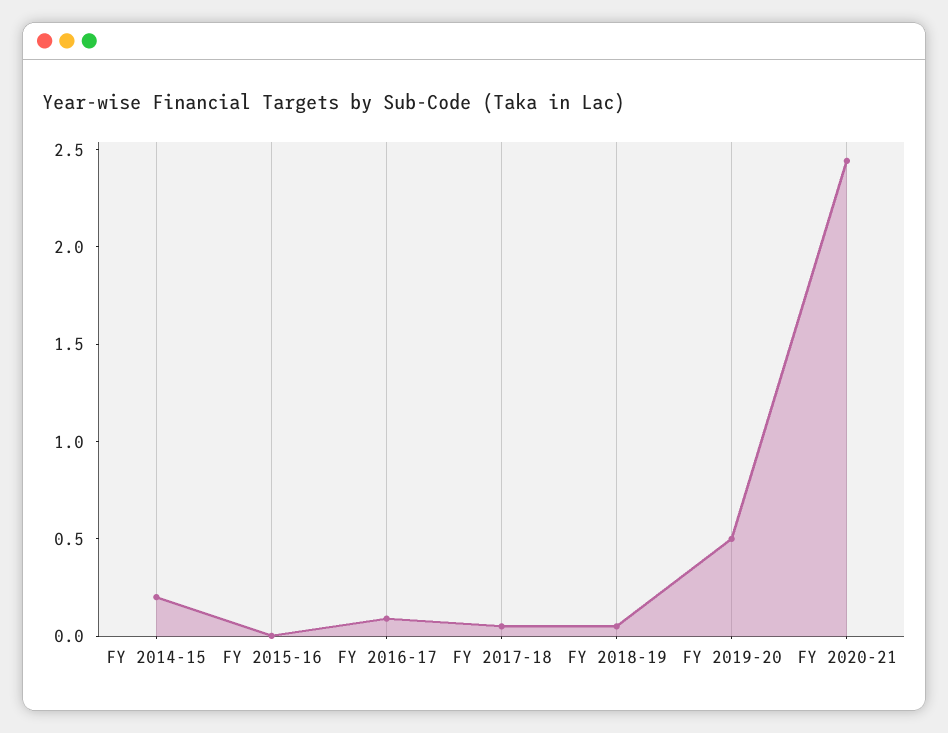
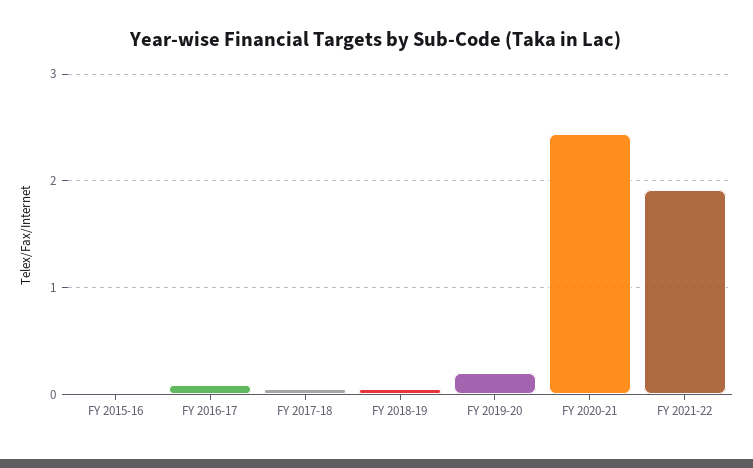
FY 2014-15: 0.2 -> none
FY 2019-20: 0.5 -> 0.2
FY 2021-22: none -> 1.9

